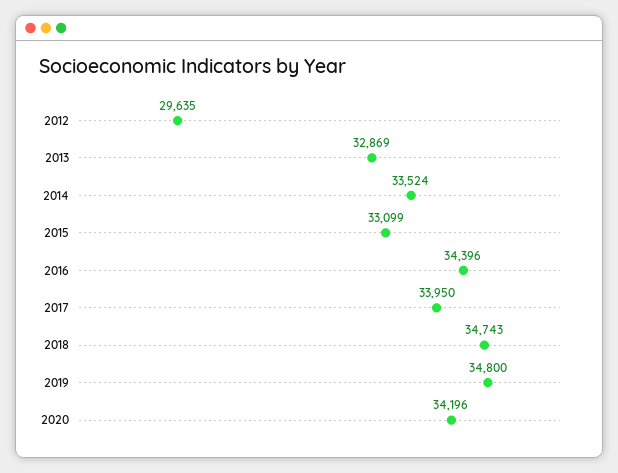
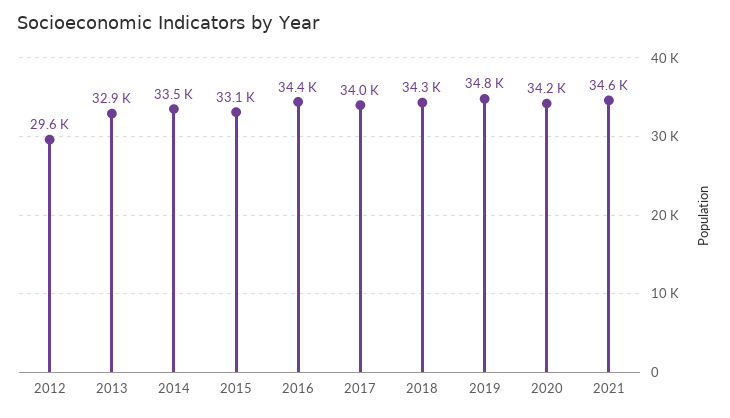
2018: 34743 -> 34300
2021: none -> 34600

